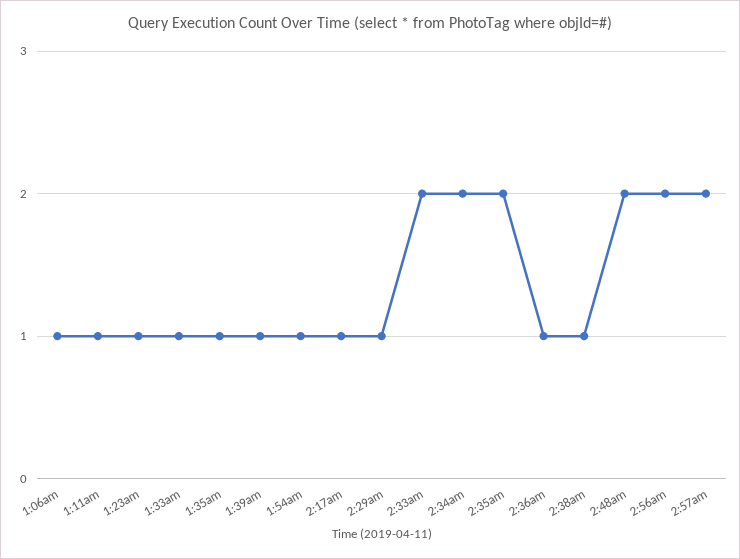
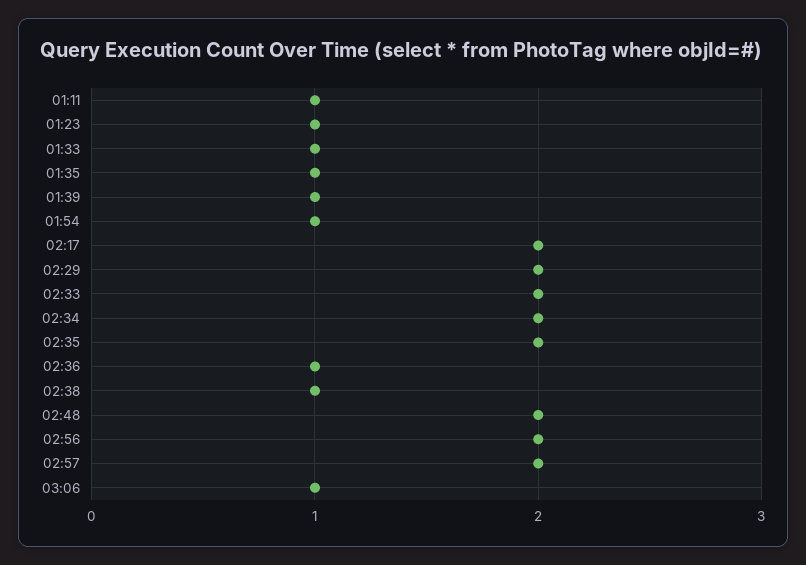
1:06am: 1 -> none
2:17am: 1 -> 2
2:29am: 1 -> 2
03:06: none -> 1

